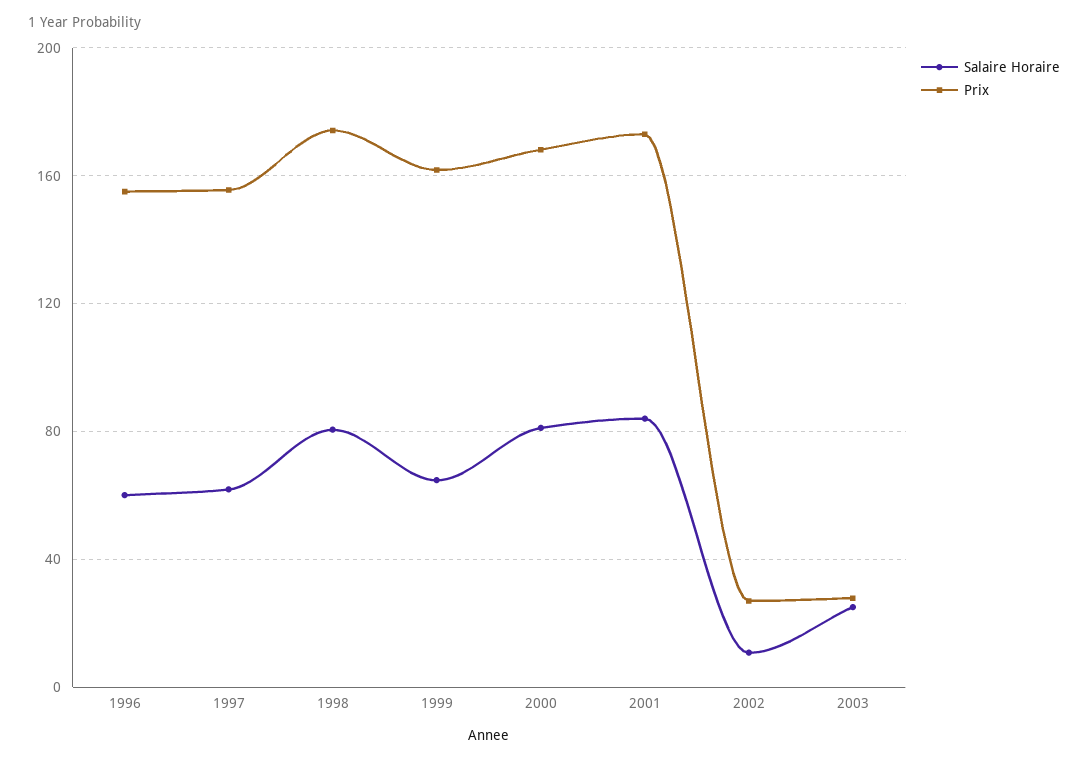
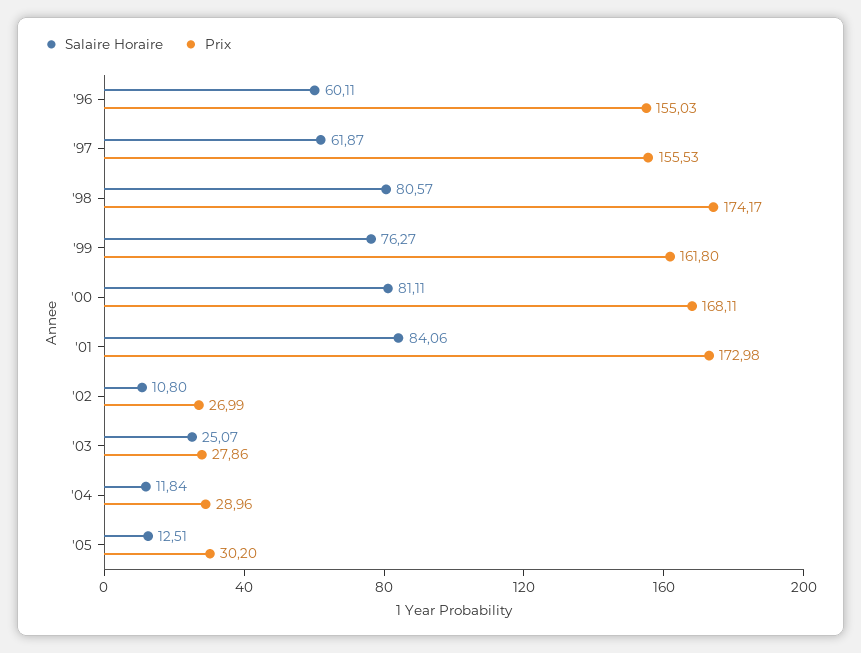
Salaire Horaire, 1999: 65 -> 76.27
Salaire Horaire, '04: none -> 11.84
Prix, '04: none -> 28.96
Salaire Horaire, '05: none -> 12.51
Prix, '05: none -> 30.2

